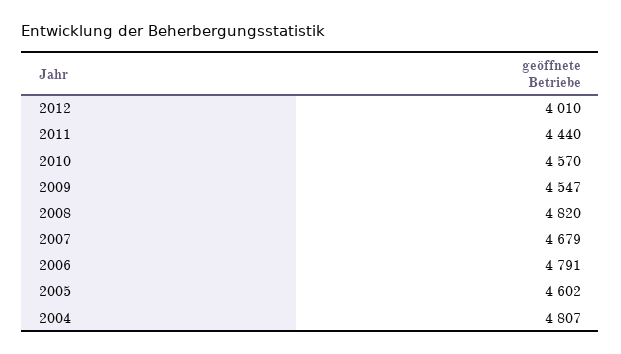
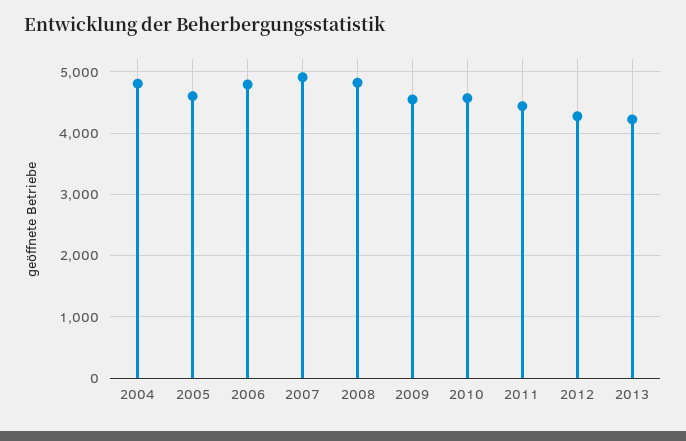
2012: 4010 -> 4300
2007: 4679 -> 4900
2013: none -> 4200

